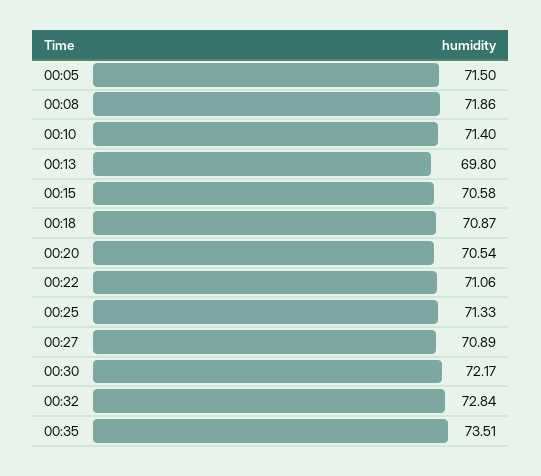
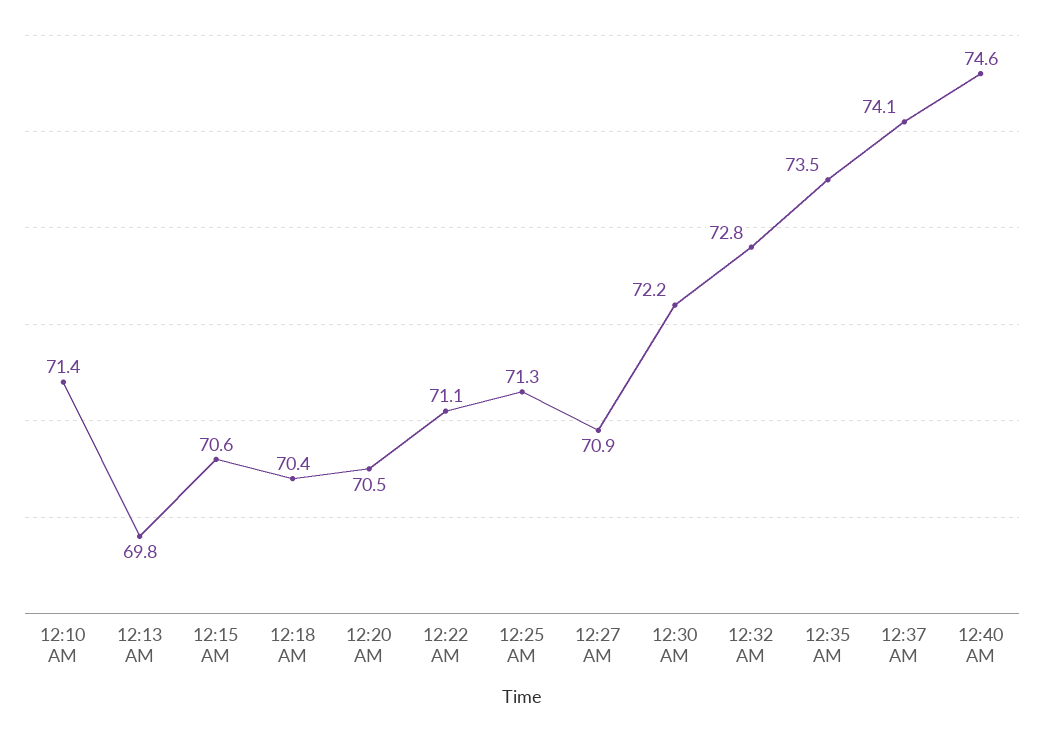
00:05: 71.5 -> none
00:08: 71.86 -> none
00:18: 70.87 -> 70.4
12:37 AM: none -> 74.1
12:40 AM: none -> 74.6

